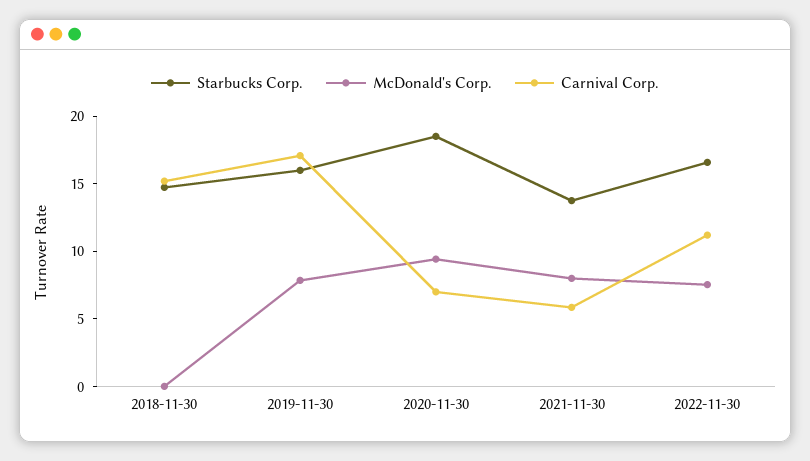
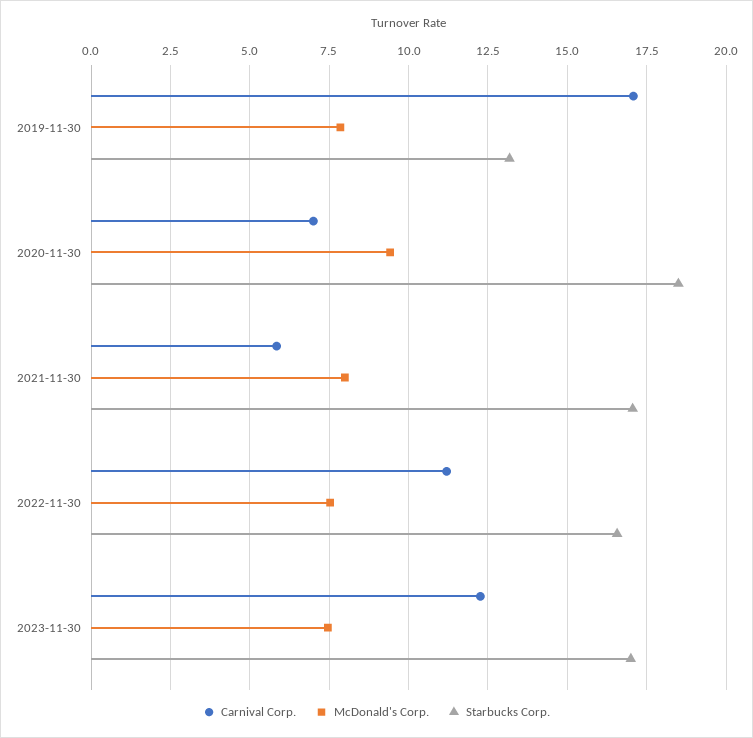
Starbucks Corp., 2018-11-30: 15 -> none
McDonald's Corp., 2018-11-30: 0 -> none
Carnival Corp., 2018-11-30: 15 -> none
Starbucks Corp., 2019-11-30: 16 -> 13.25
Starbucks Corp., 2021-11-30: 14 -> 17
Carnival Corp., 2023-11-30: none -> 12.25
McDonald's Corp., 2023-11-30: none -> 7.5
Starbucks Corp., 2023-11-30: none -> 17

